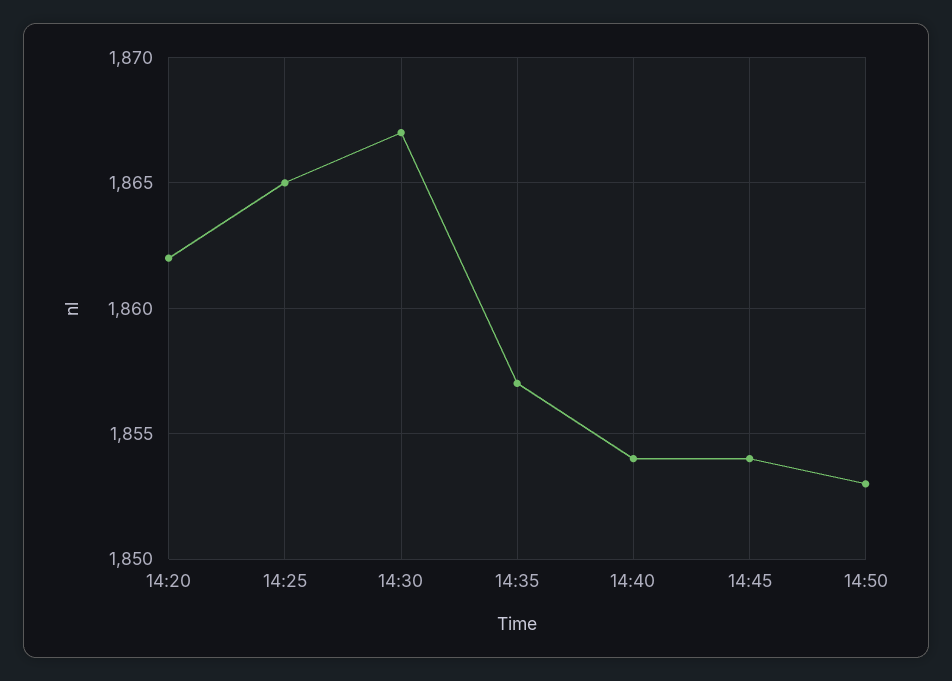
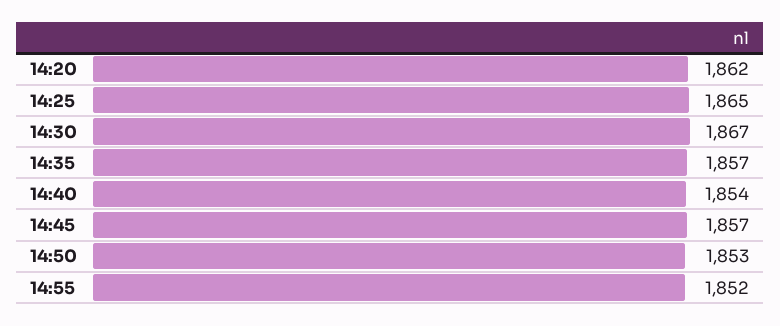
14:45: 1854 -> 1857
14:55: none -> 1852

